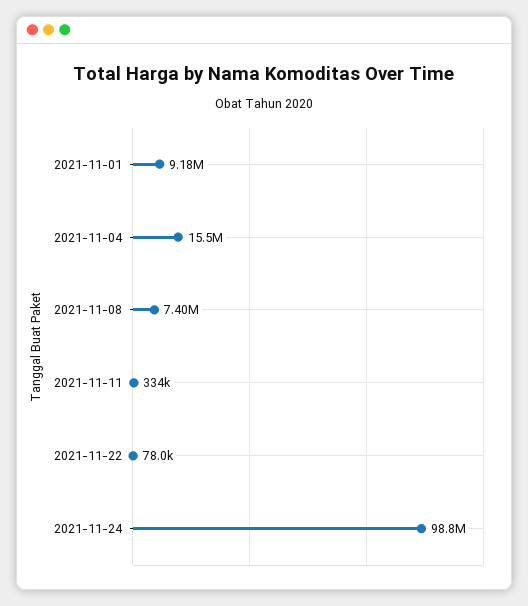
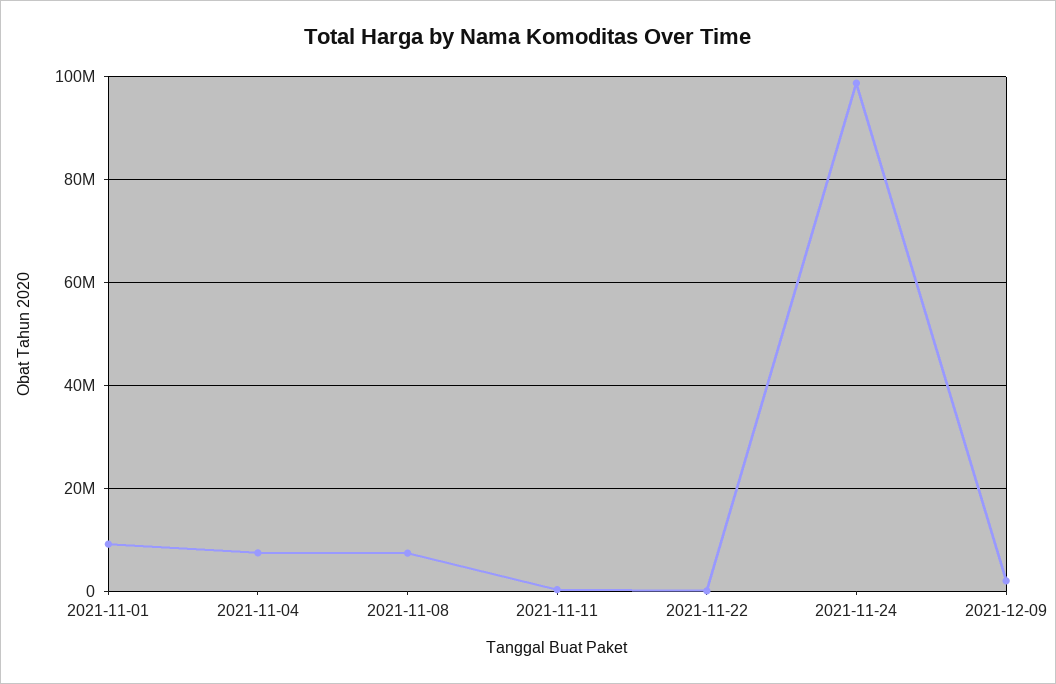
2021-11-04: 15500000 -> 8000000
2021-12-09: none -> 2000000

